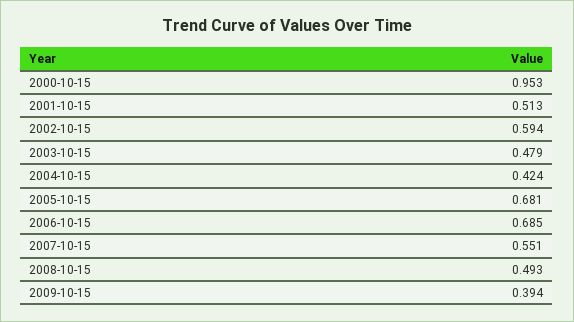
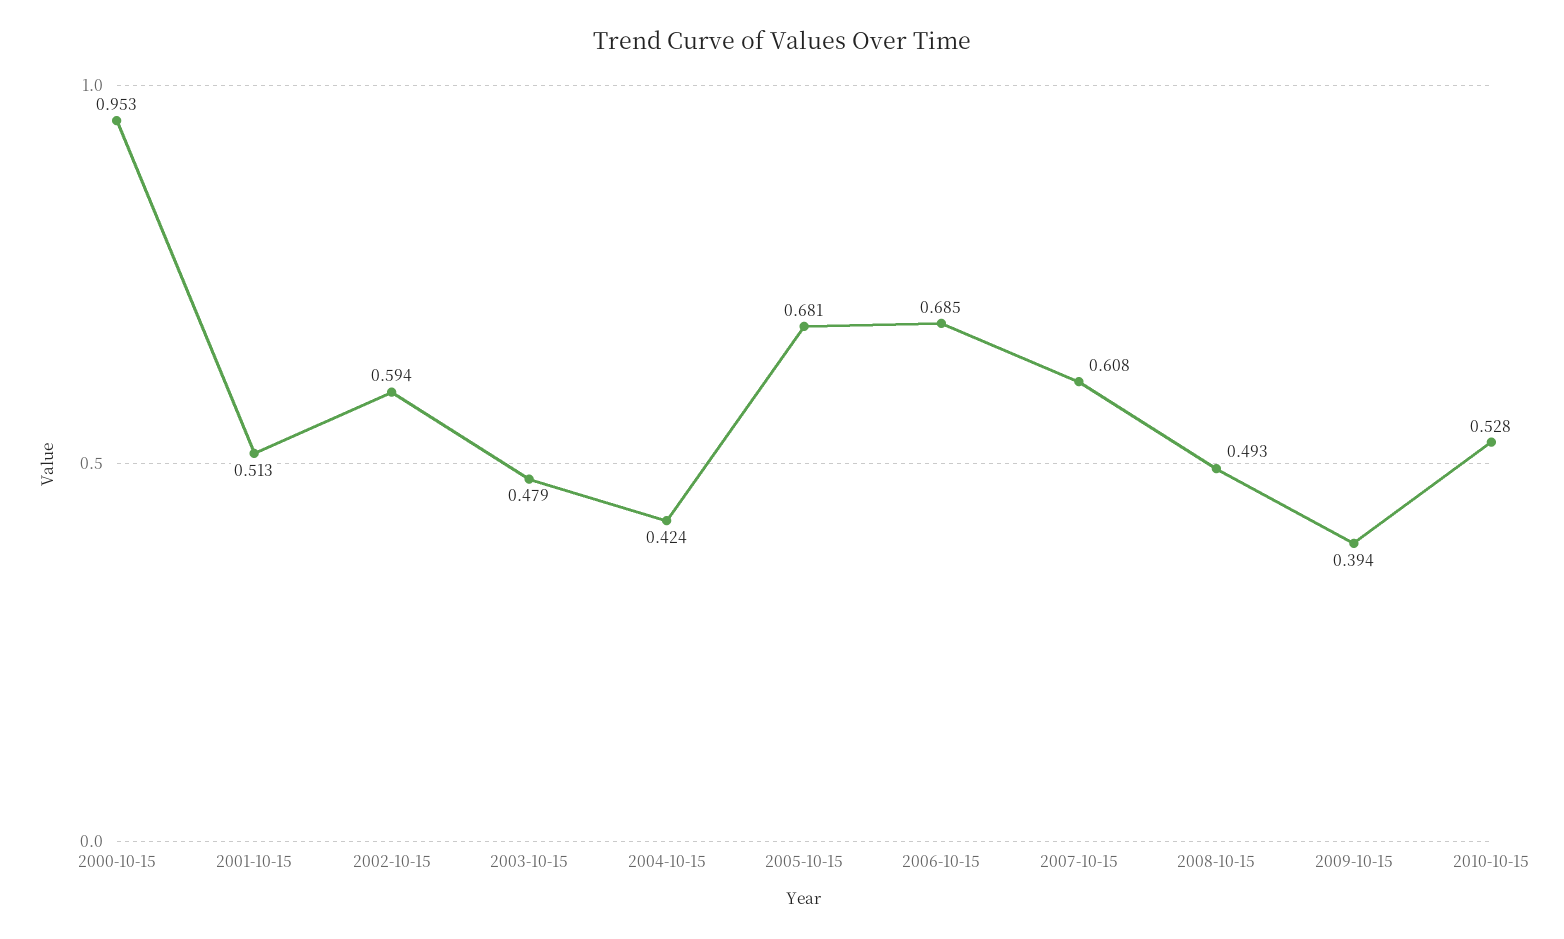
2007-10-15: 0.551 -> 0.608
2010-10-15: none -> 0.528

